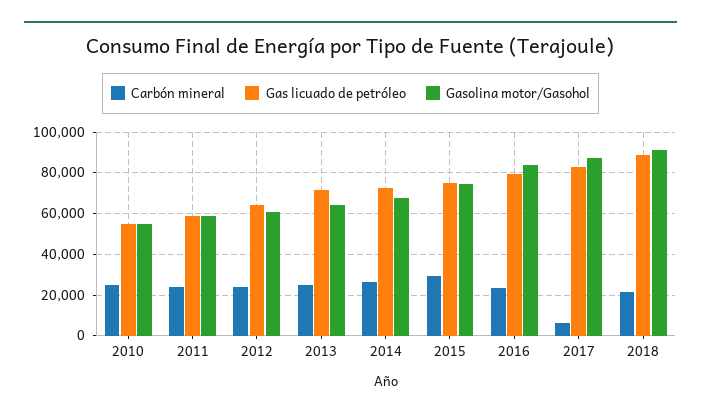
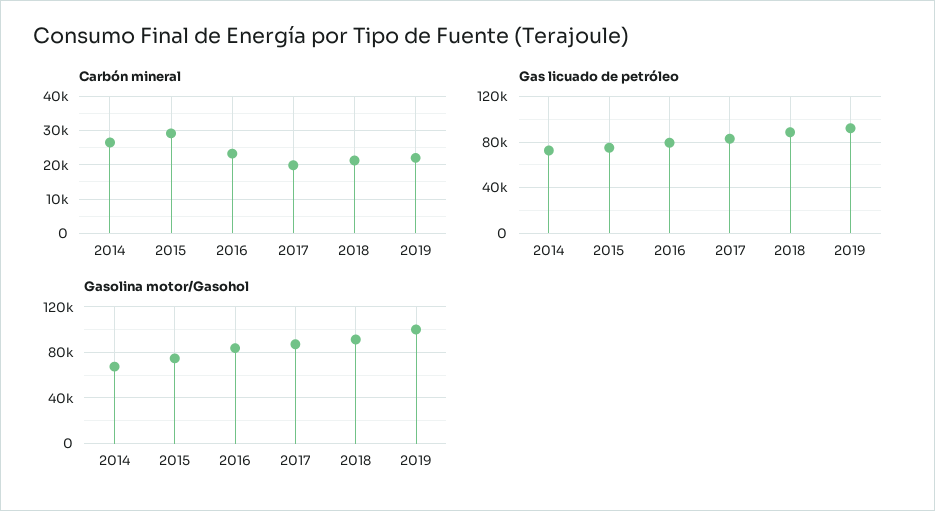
Carbón mineral, 2010: 25000 -> none
Gas licuado de petróleo, 2010: 55000 -> none
Gasolina motor/Gasohol, 2010: 55000 -> none
Carbón mineral, 2011: 25000 -> none
Gas licuado de petróleo, 2011: 60000 -> none
Gasolina motor/Gasohol, 2011: 60000 -> none
Carbón mineral, 2012: 25000 -> none
Gas licuado de petróleo, 2012: 65000 -> none
Gasolina motor/Gasohol, 2012: 60000 -> none
Carbón mineral, 2013: 25000 -> none
Gas licuado de petróleo, 2013: 70000 -> none
Gasolina motor/Gasohol, 2013: 65000 -> none
Carbón mineral, 2017: 5000 -> 20000
Carbón mineral, 2019: none -> 22000
Gas licuado de petróleo, 2019: none -> 90000
Gasolina motor/Gasohol, 2019: none -> 100000

